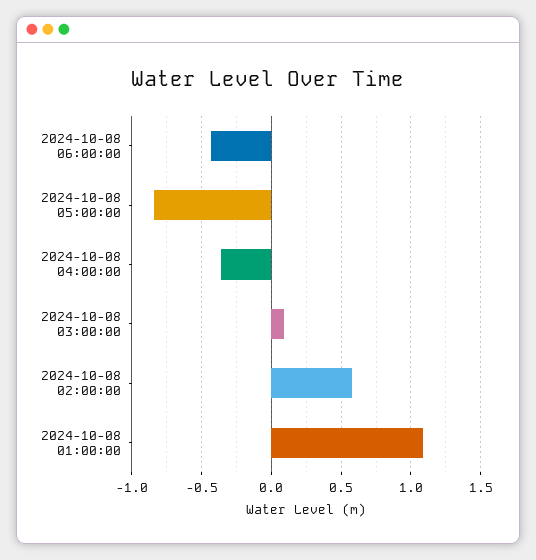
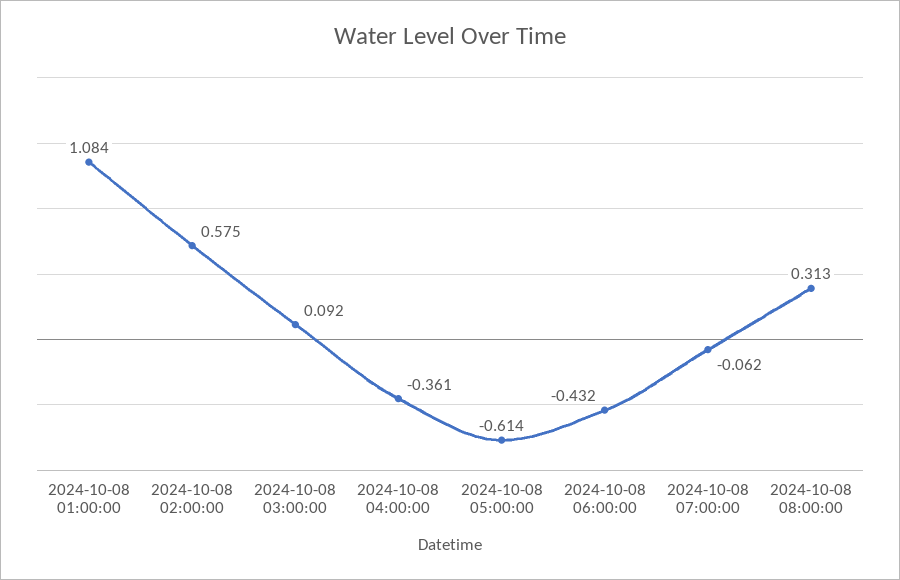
2024-10-08 05:00:00: -0.85 -> -0.614
2024-10-08 07:00:00: none -> -0.062
2024-10-08 08:00:00: none -> 0.313

